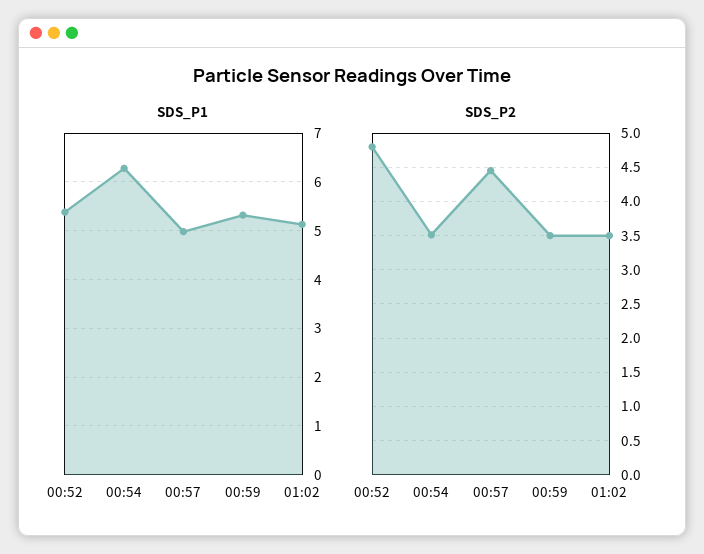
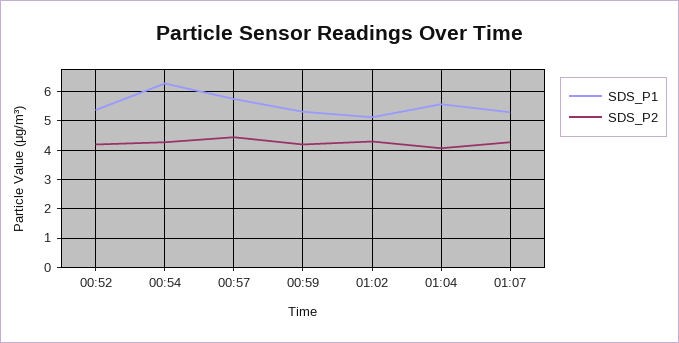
SDS_P1, 00:57: 5 -> 5.75
SDS_P2, 00:52: 4.8 -> 4.25
SDS_P2, 00:54: 3.5 -> 4.25
SDS_P2, 00:59: 3.5 -> 4.25
SDS_P2, 01:02: 3.5 -> 4.25
SDS_P1, 01:04: none -> 5.5
SDS_P2, 01:04: none -> 4
SDS_P1, 01:07: none -> 5.25
SDS_P2, 01:07: none -> 4.25

